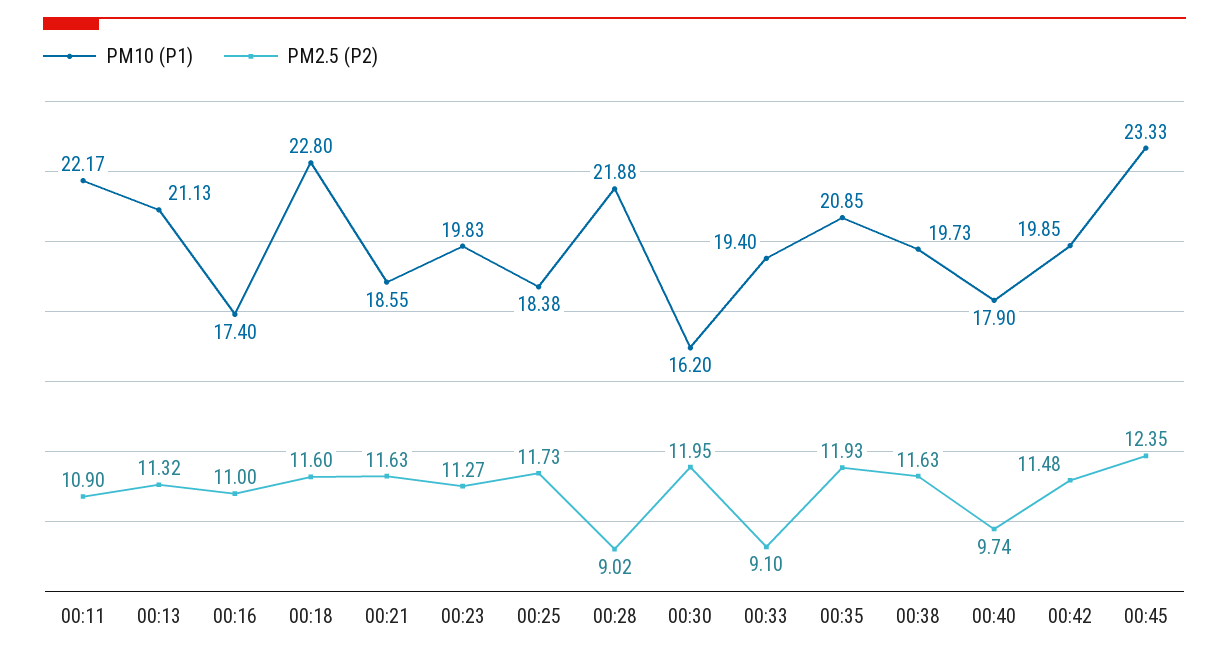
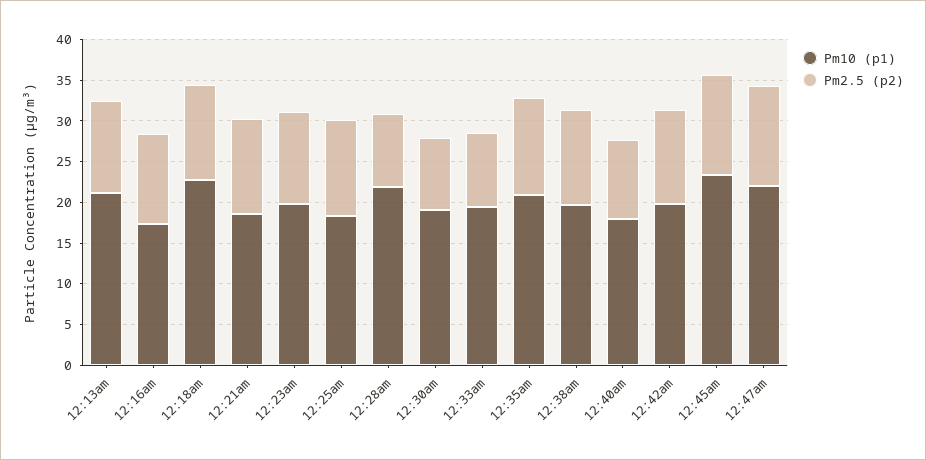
PM10 (P1), 00:11: 22.17 -> none
PM2.5 (P2), 00:11: 10.9 -> none
PM10 (P1), 00:30: 16.2 -> 19
PM2.5 (P2), 00:30: 11.95 -> 9
PM10 (P1), 12:47am: none -> 22
PM2.5 (P2), 12:47am: none -> 12

